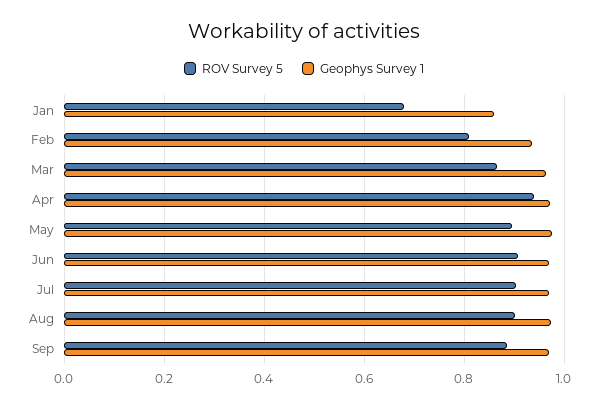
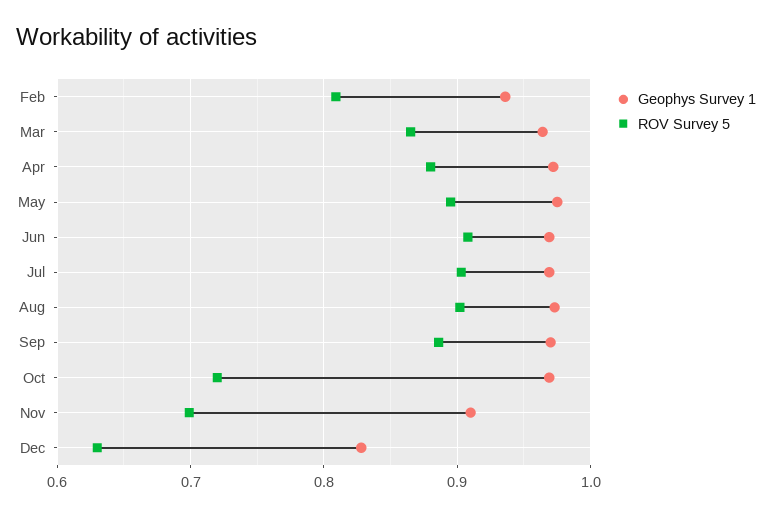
ROV Survey 5, Jan: 0.68 -> none
Geophys Survey 1, Jan: 0.86 -> none
ROV Survey 5, Apr: 0.94 -> 0.88
Geophys Survey 1, Oct: none -> 0.97
ROV Survey 5, Oct: none -> 0.72
Geophys Survey 1, Nov: none -> 0.91
ROV Survey 5, Nov: none -> 0.7
Geophys Survey 1, Dec: none -> 0.83
ROV Survey 5, Dec: none -> 0.63

